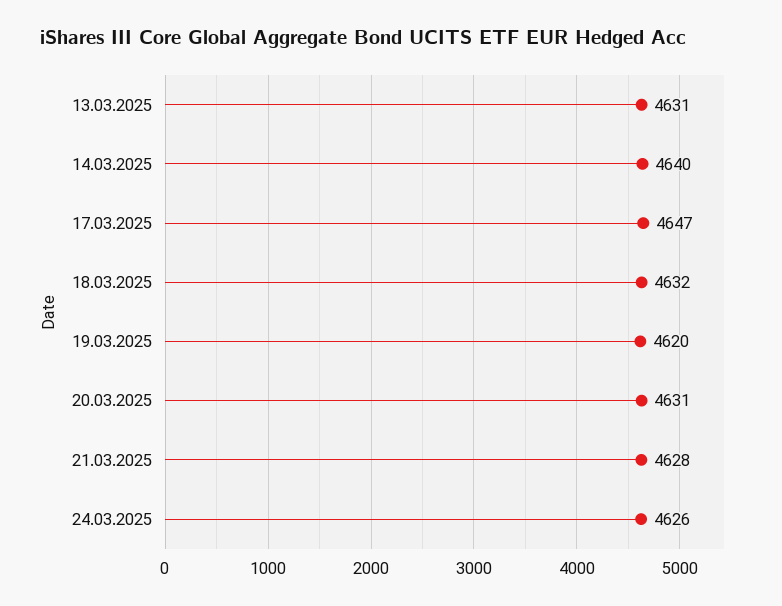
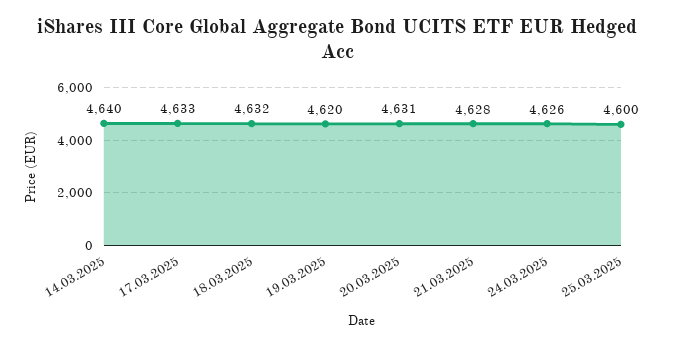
13.03.2025: 4631 -> none
17.03.2025: 4647 -> 4633
25.03.2025: none -> 4600

